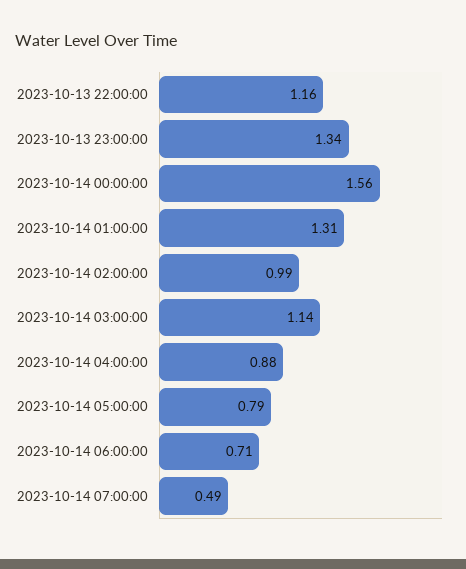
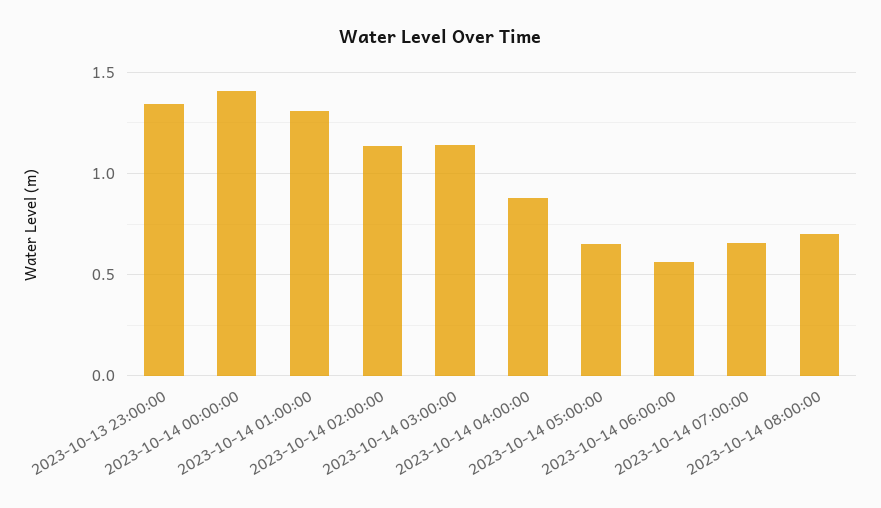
2023-10-13 22:00:00: 1.16 -> none
2023-10-14 00:00:00: 1.56 -> 1.4
2023-10-14 02:00:00: 0.99 -> 1.15
2023-10-14 05:00:00: 0.79 -> 0.65
2023-10-14 06:00:00: 0.71 -> 0.55
2023-10-14 07:00:00: 0.49 -> 0.65
2023-10-14 08:00:00: none -> 0.7

